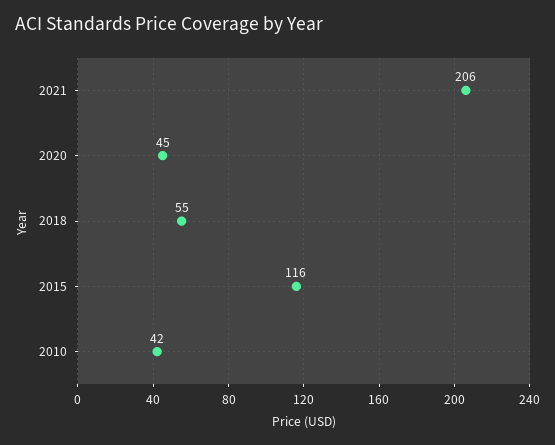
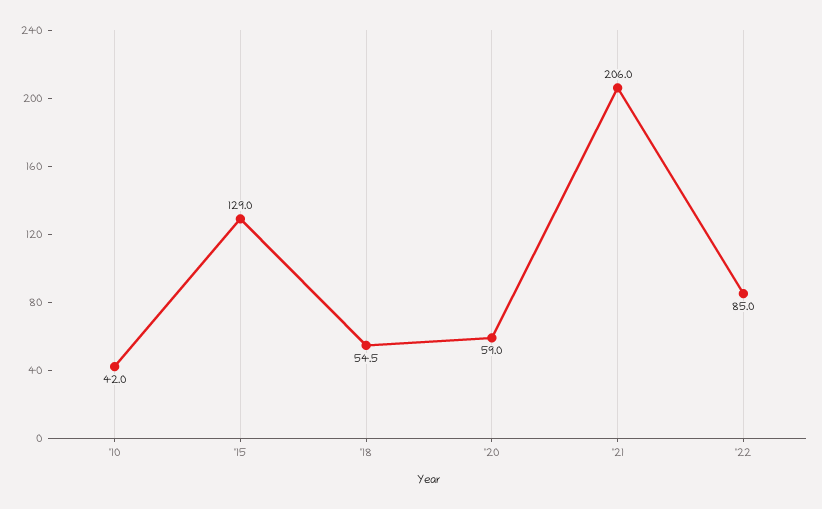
2020: 45 -> 59
2015: 116 -> 129
'22: none -> 85

